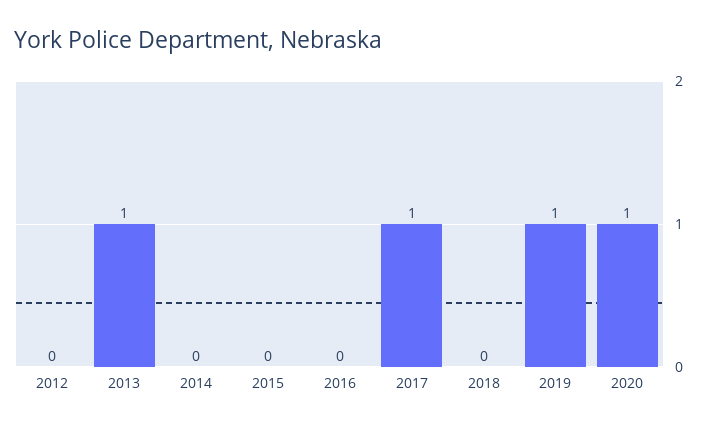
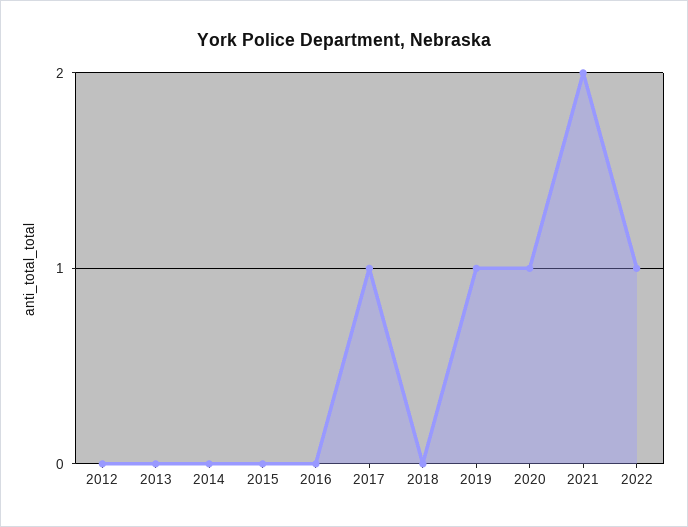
2013: 1 -> 0
2021: none -> 2
2022: none -> 1

